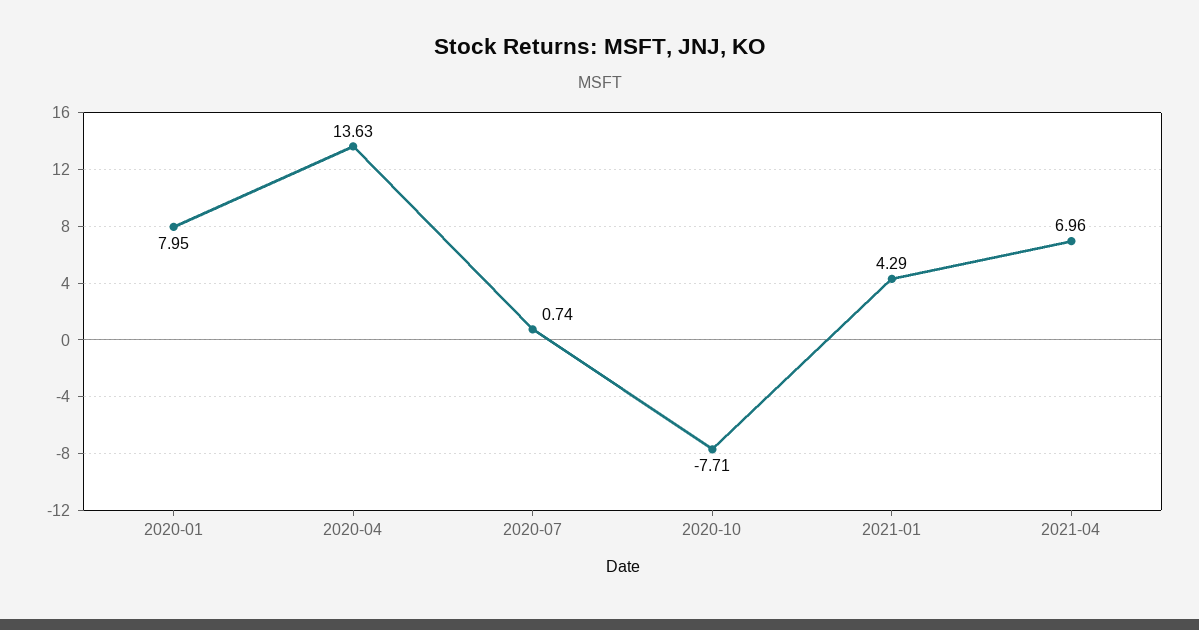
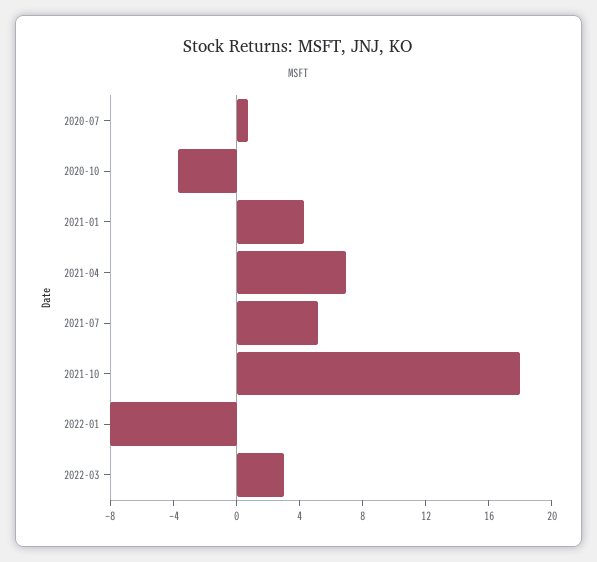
2020-01: 7.95 -> none
2020-04: 13.63 -> none
2020-10: -7.71 -> -4
2021-07: none -> 5
2021-10: none -> 18
2022-01: none -> -8
2022-03: none -> 3

